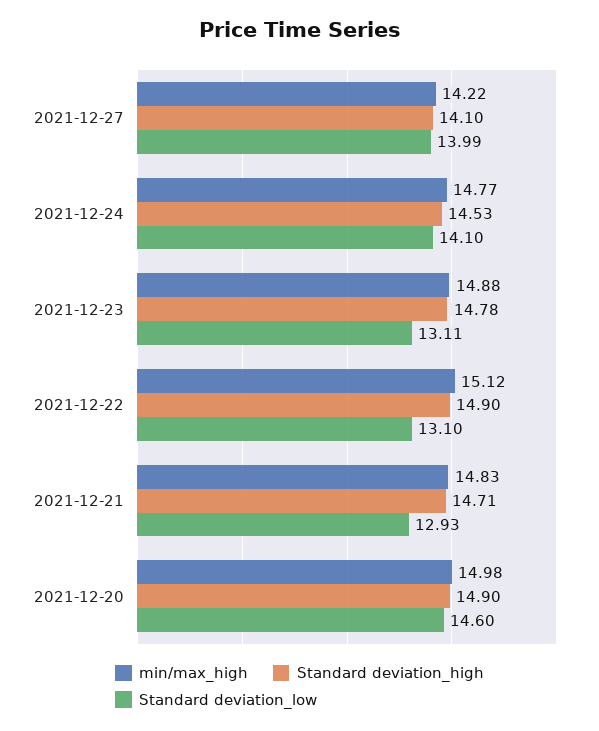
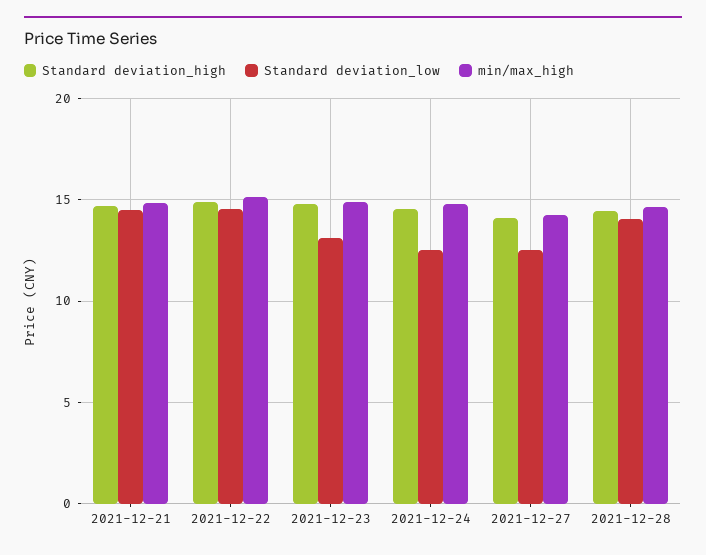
Standard deviation_low, 2021-12-27: 13.99 -> 12.5
Standard deviation_low, 2021-12-24: 14.1 -> 12.5
Standard deviation_low, 2021-12-22: 13.1 -> 14.5
Standard deviation_low, 2021-12-21: 12.93 -> 14.5
min/max_high, 2021-12-20: 14.98 -> none
Standard deviation_high, 2021-12-20: 14.9 -> none
Standard deviation_low, 2021-12-20: 14.6 -> none
Standard deviation_high, 2021-12-28: none -> 14.5
Standard deviation_low, 2021-12-28: none -> 14
min/max_high, 2021-12-28: none -> 14.5

